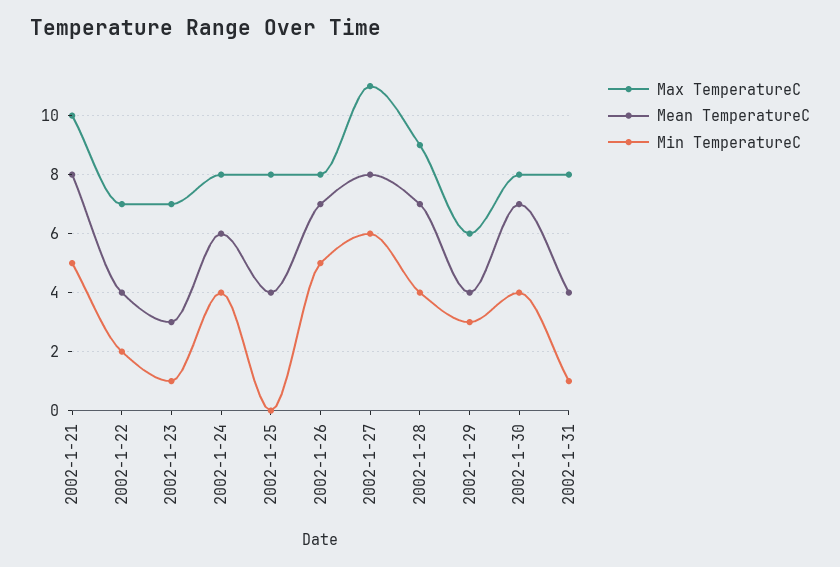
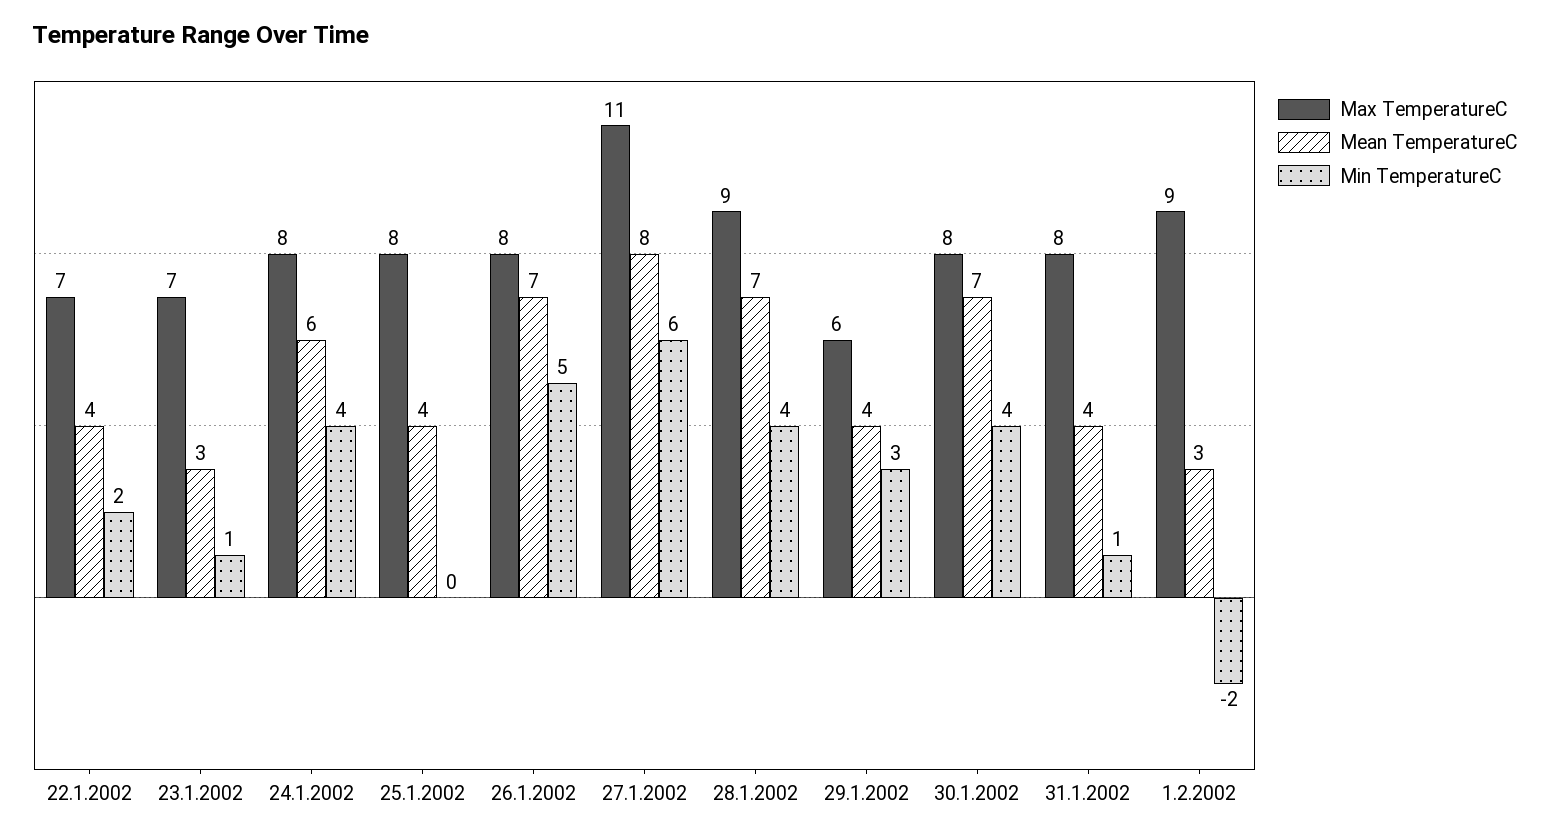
Max TemperatureC, 2002-1-21: 10 -> none
Mean TemperatureC, 2002-1-21: 8 -> none
Min TemperatureC, 2002-1-21: 5 -> none
Max TemperatureC, 1.2.2002: none -> 9
Mean TemperatureC, 1.2.2002: none -> 3
Min TemperatureC, 1.2.2002: none -> -2

